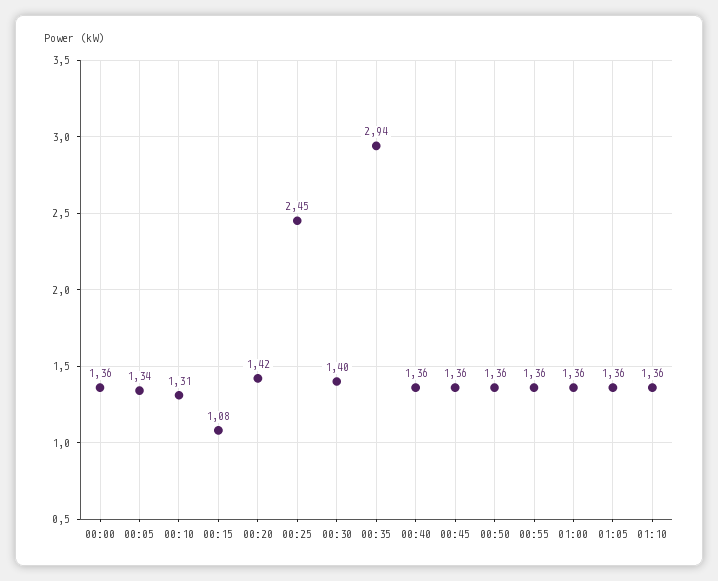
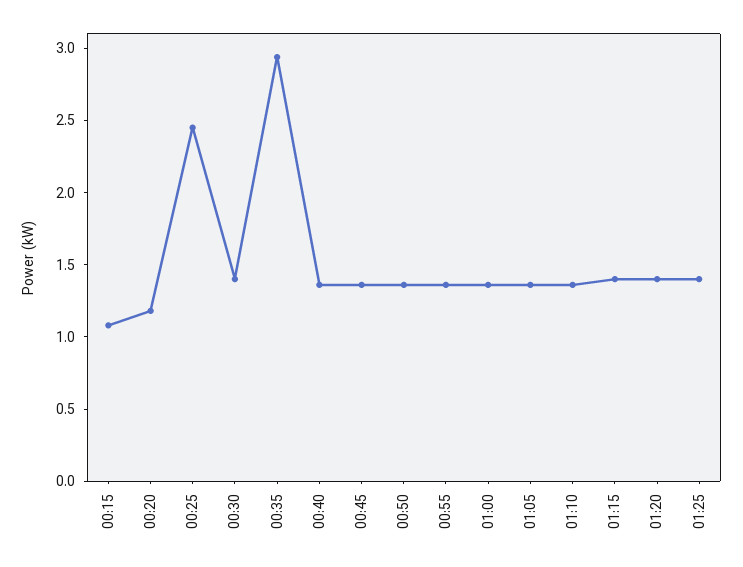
00:00: 1.36 -> none
00:05: 1.34 -> none
00:10: 1.31 -> none
00:20: 1.42 -> 1.2
01:15: none -> 1.4
01:20: none -> 1.4
01:25: none -> 1.4

